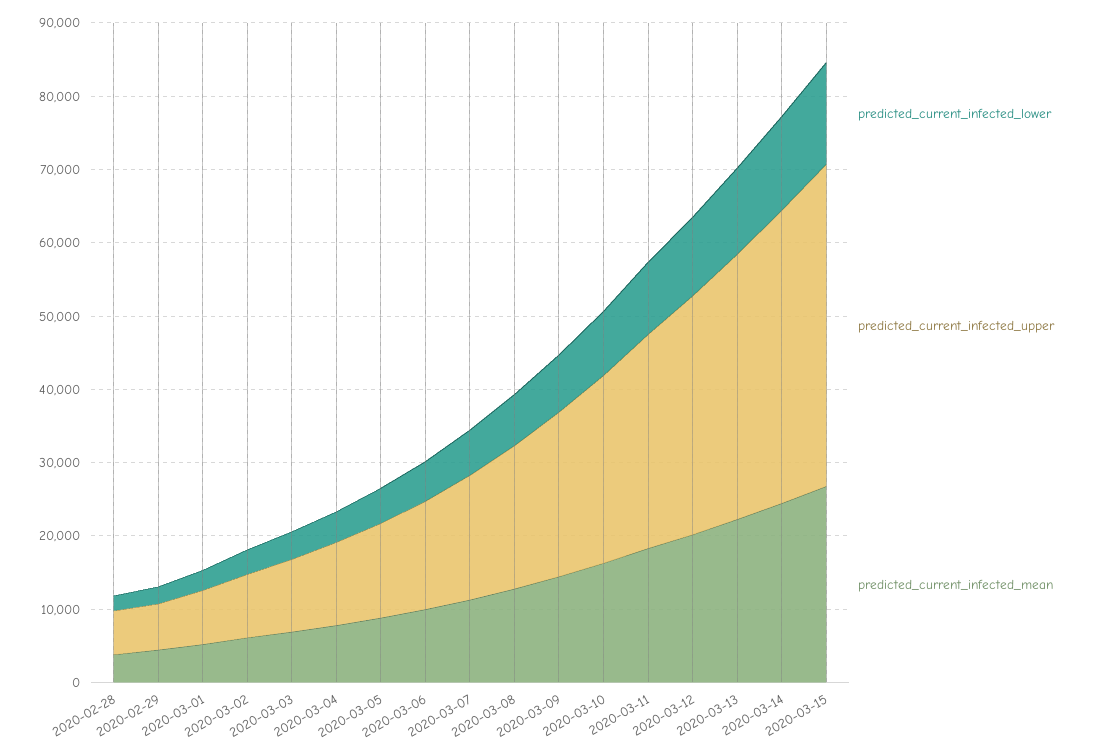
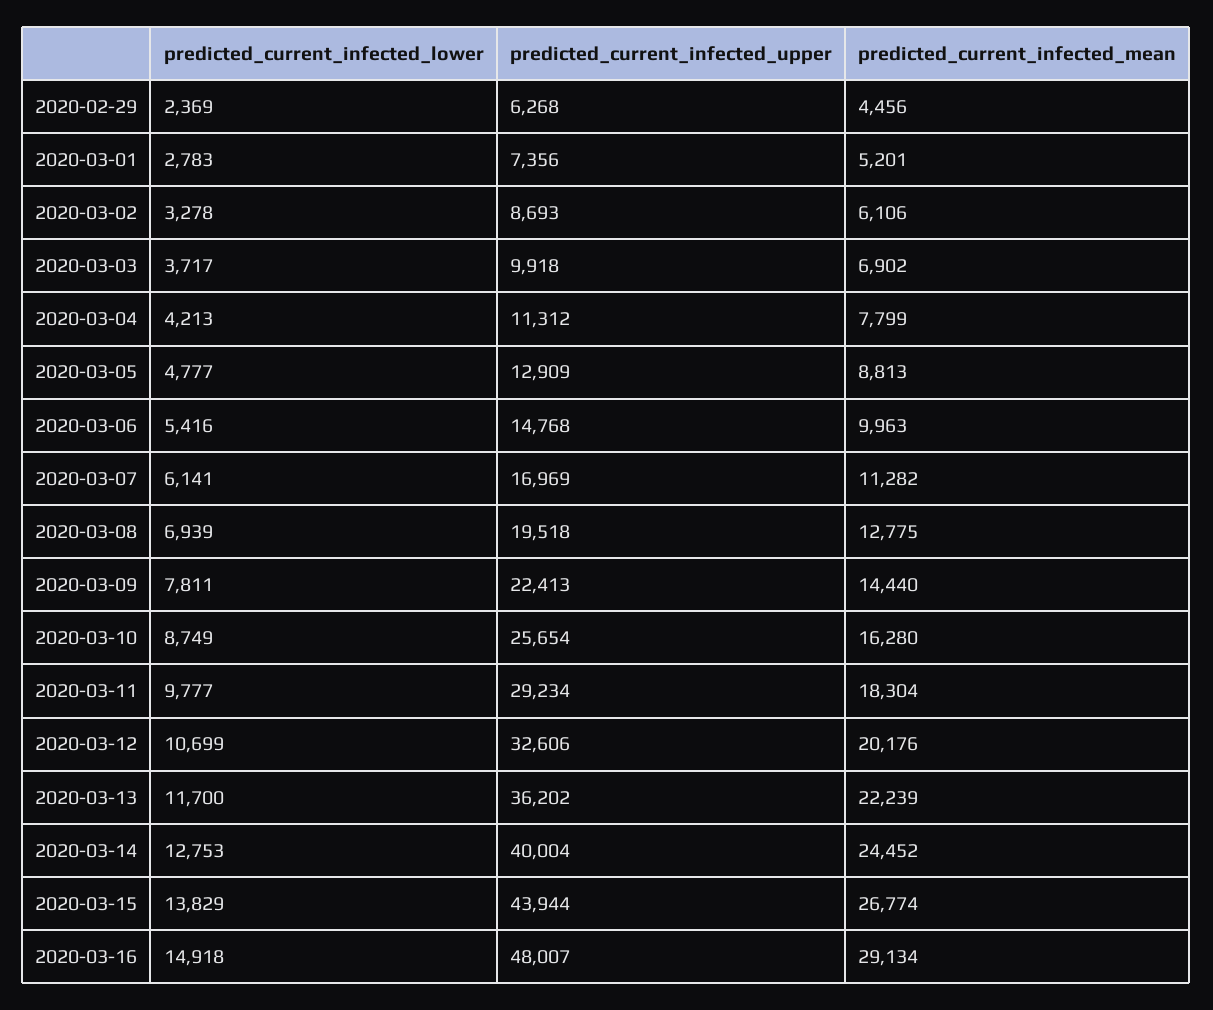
predicted_current_infected_lower, 2020-02-28: 2000 -> none
predicted_current_infected_upper, 2020-02-28: 6000 -> none
predicted_current_infected_mean, 2020-02-28: 4000 -> none
predicted_current_infected_lower, 2020-03-16: none -> 14918
predicted_current_infected_upper, 2020-03-16: none -> 48007
predicted_current_infected_mean, 2020-03-16: none -> 29134

